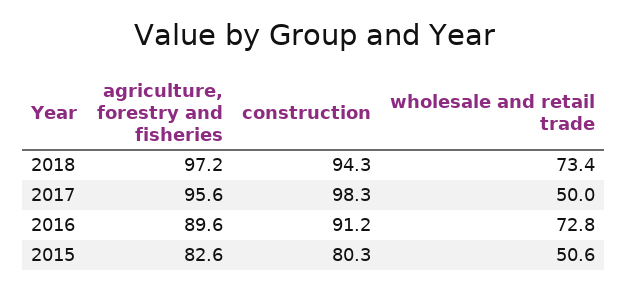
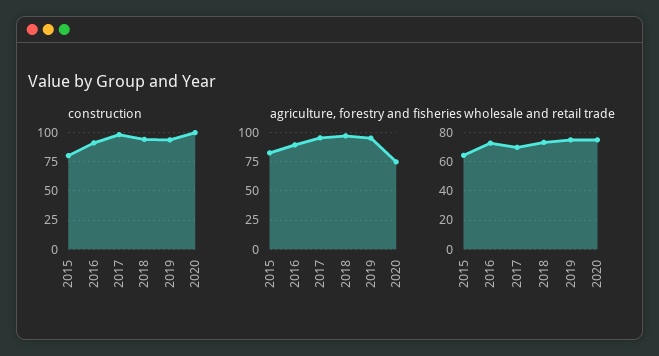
wholesale and retail trade, 2017: 50 -> 70
wholesale and retail trade, 2015: 50.6 -> 65
construction, 2019: none -> 100
construction, 2020: none -> 100
agriculture, forestry and fisheries, 2019: none -> 100
agriculture, forestry and fisheries, 2020: none -> 75
wholesale and retail trade, 2019: none -> 75
wholesale and retail trade, 2020: none -> 75

